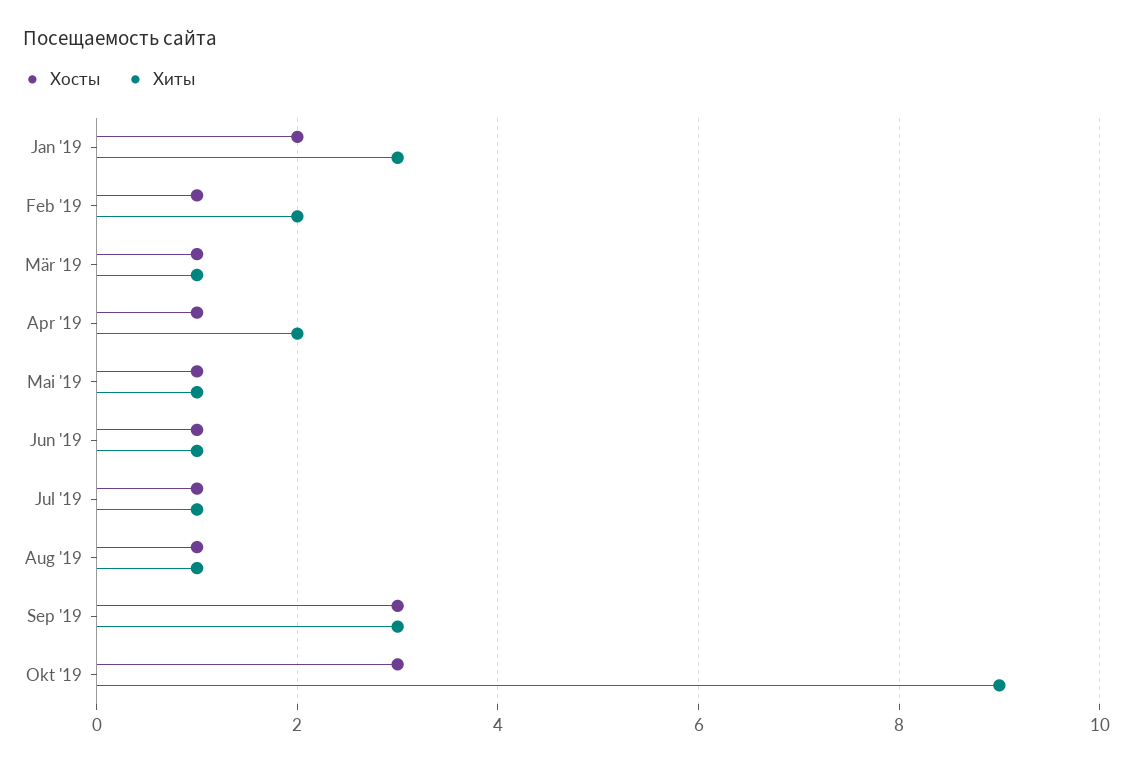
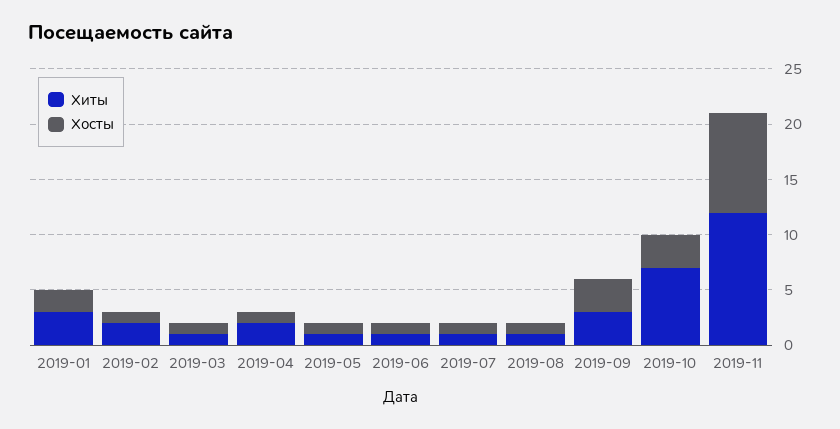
Хиты, Okt '19: 9 -> 7
Хиты, 2019-11: none -> 12
Хосты, 2019-11: none -> 9

